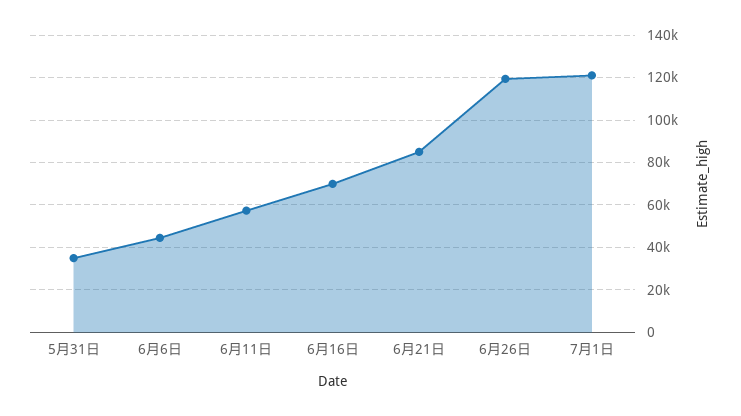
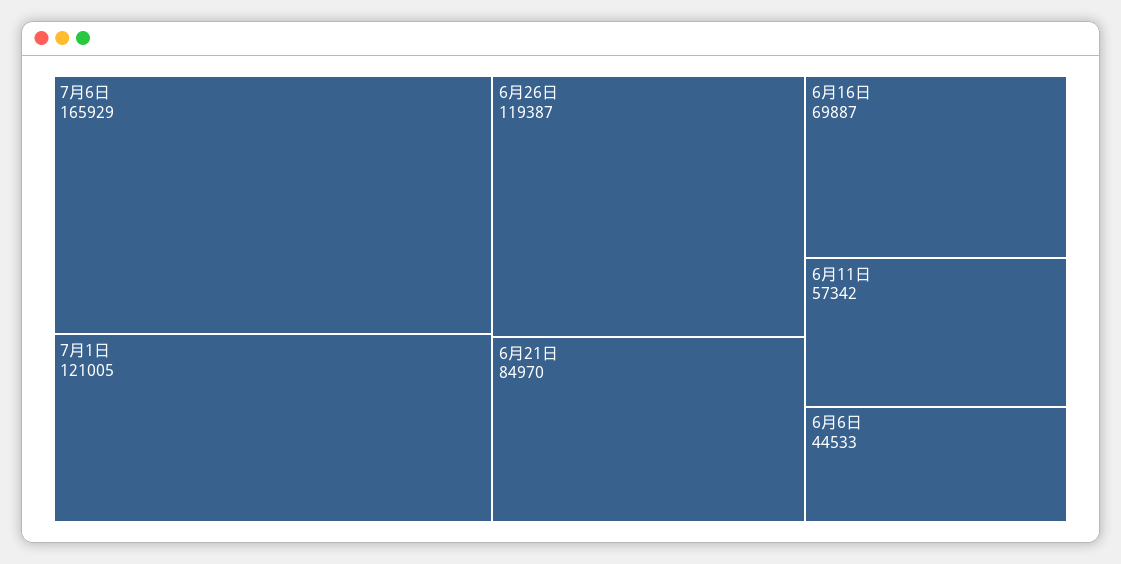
5月31日: 35000 -> none
7月6日: none -> 165929

